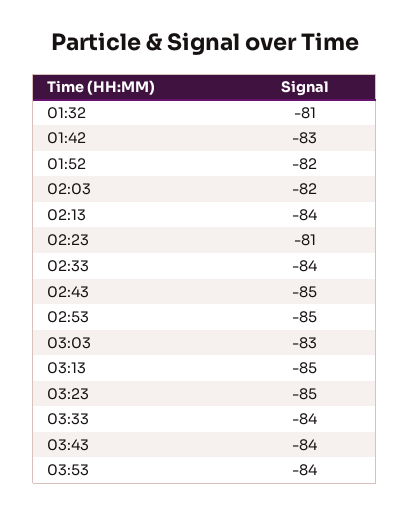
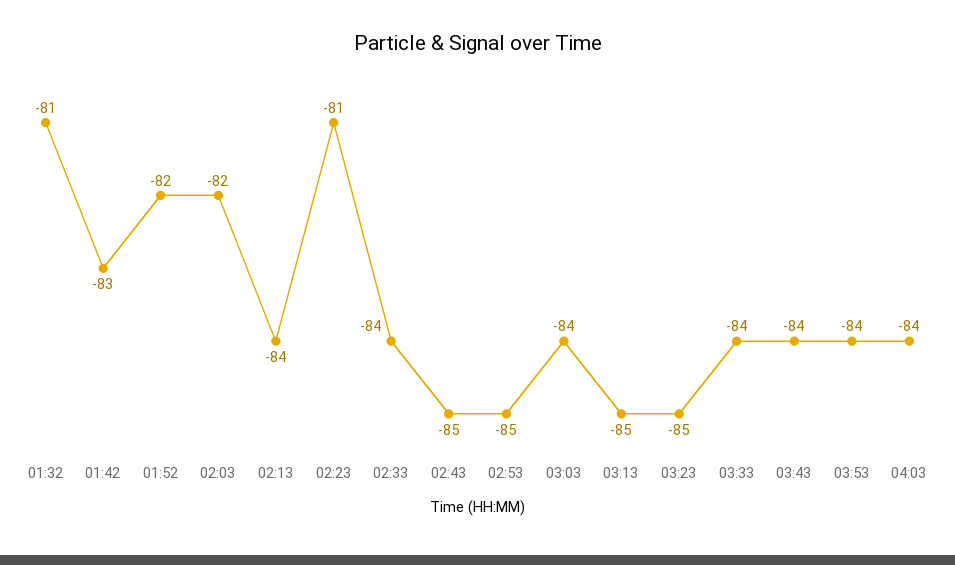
03:03: -83 -> -84
04:03: none -> -84

